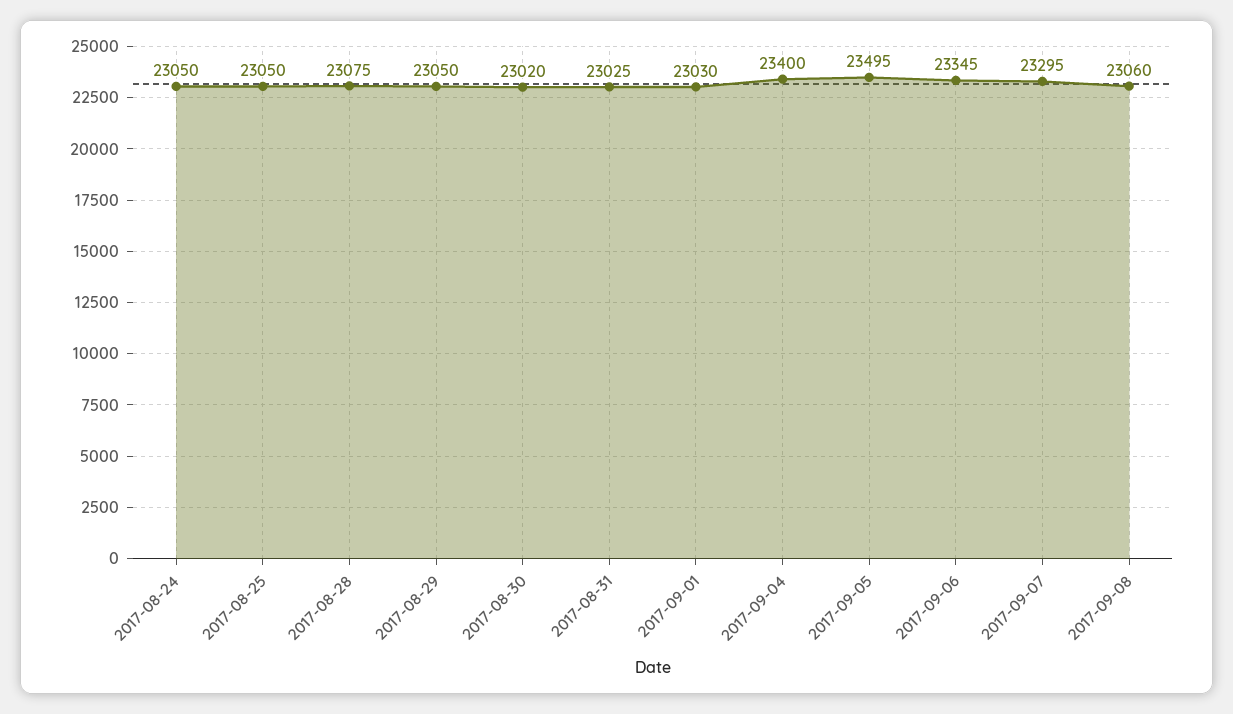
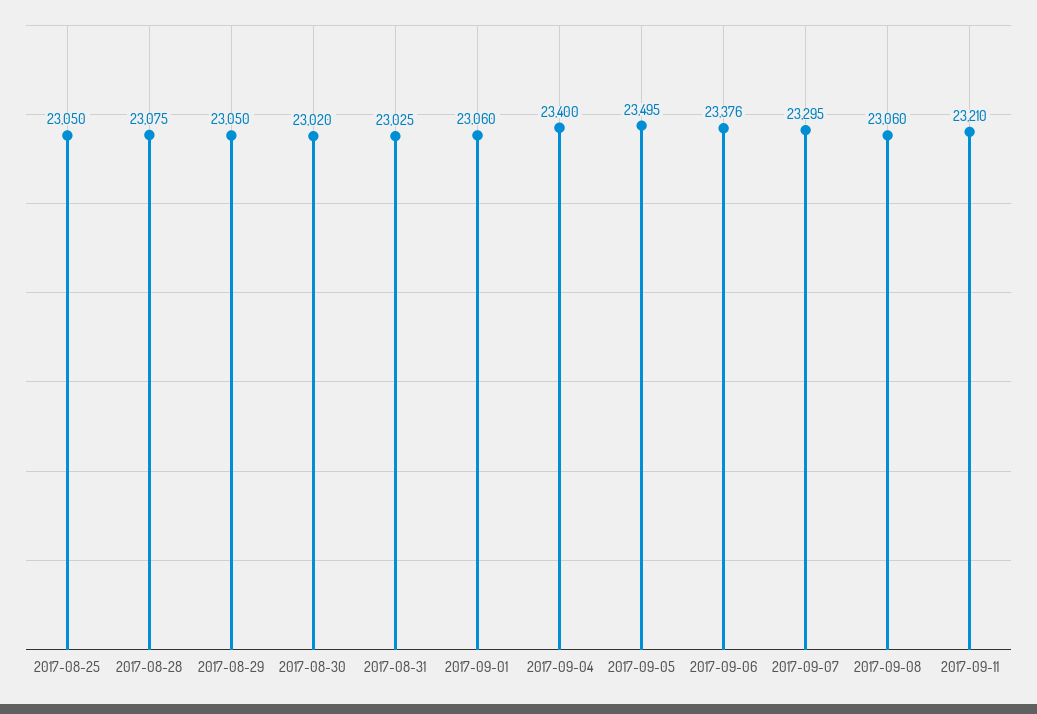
2017-08-24: 23050 -> none
2017-09-01: 23030 -> 23060
2017-09-06: 23345 -> 23376
2017-09-11: none -> 23210

